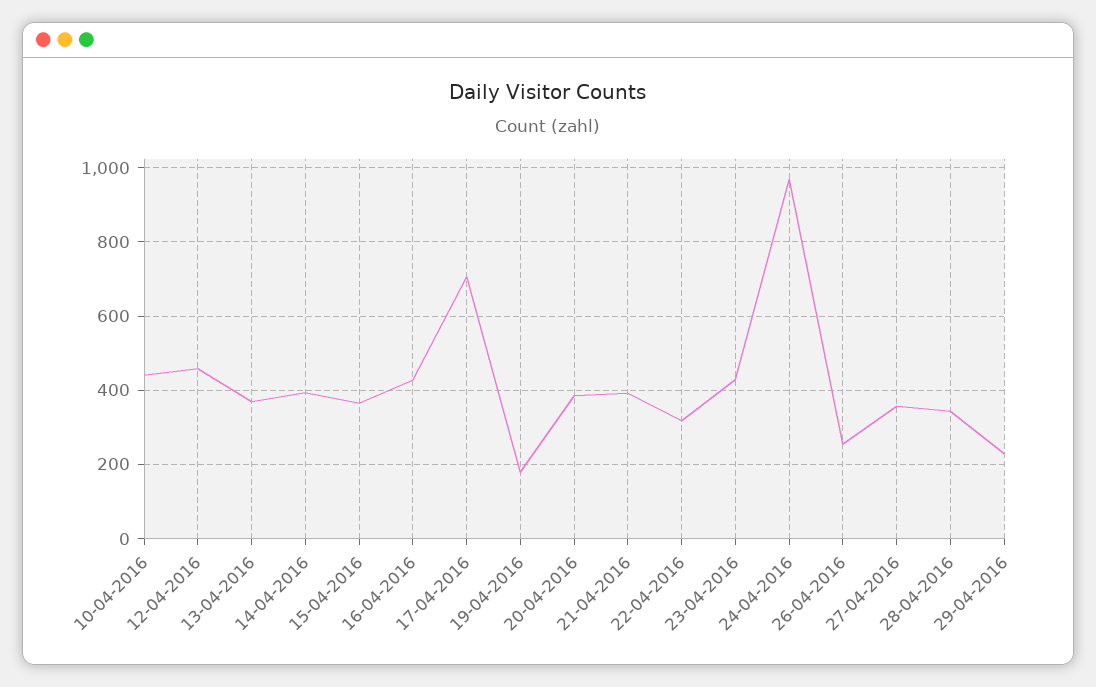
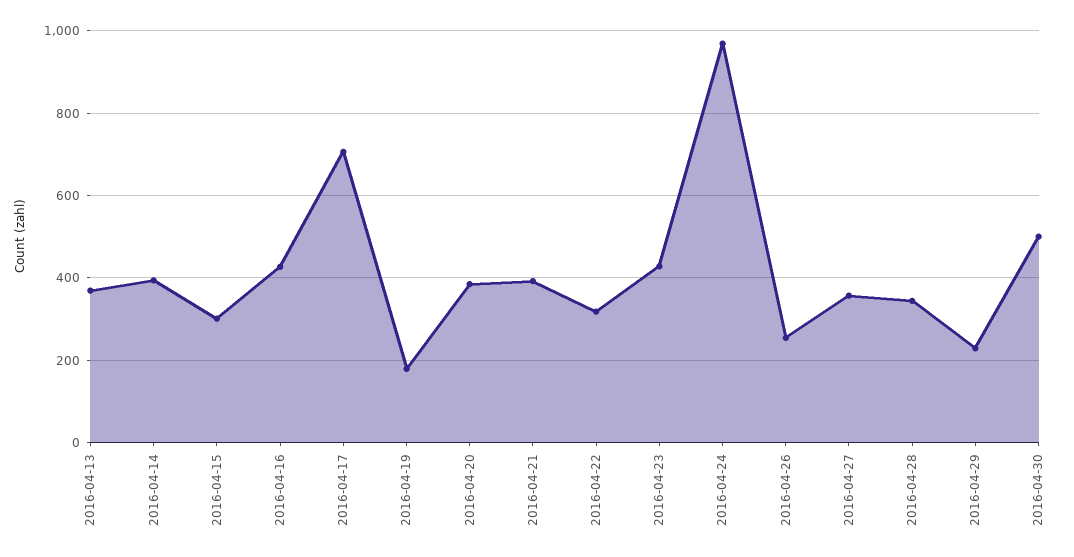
10-04-2016: 440 -> none
12-04-2016: 460 -> none
15-04-2016: 360 -> 300
2016-04-30: none -> 500

